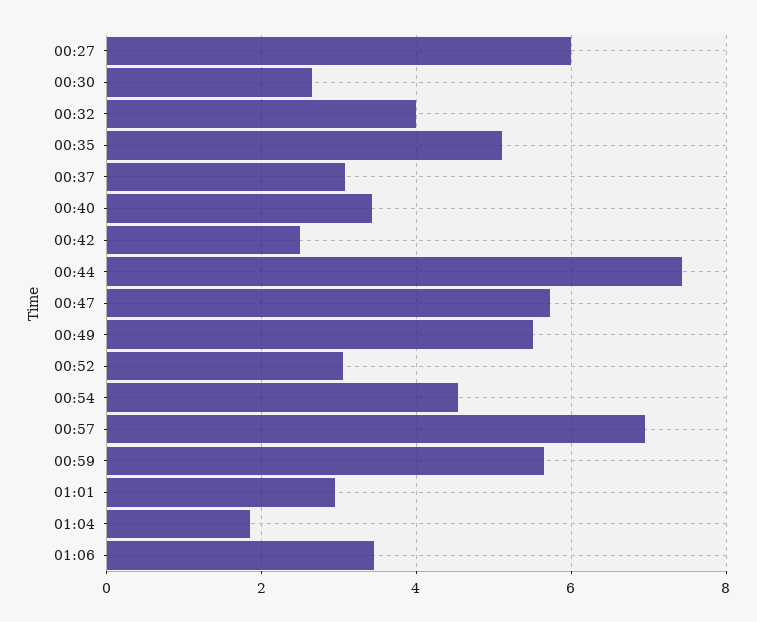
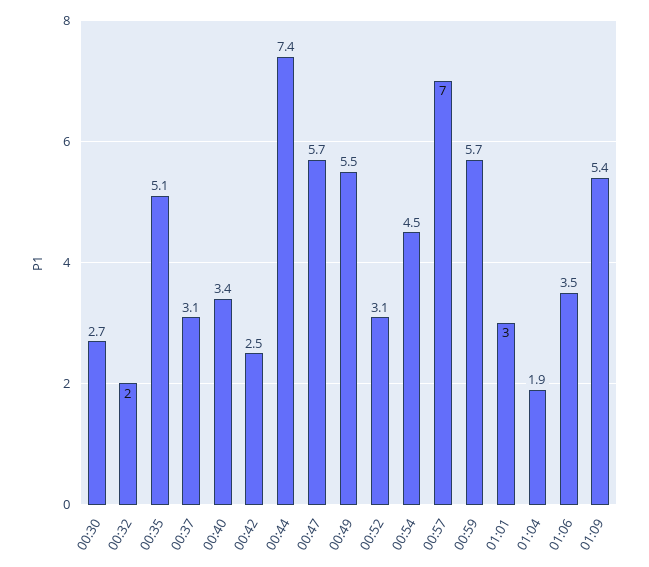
00:27: 6 -> none
00:32: 4 -> 2
01:09: none -> 5.4

